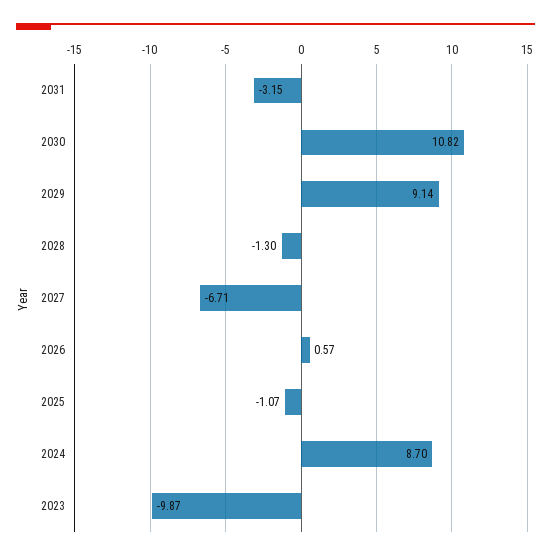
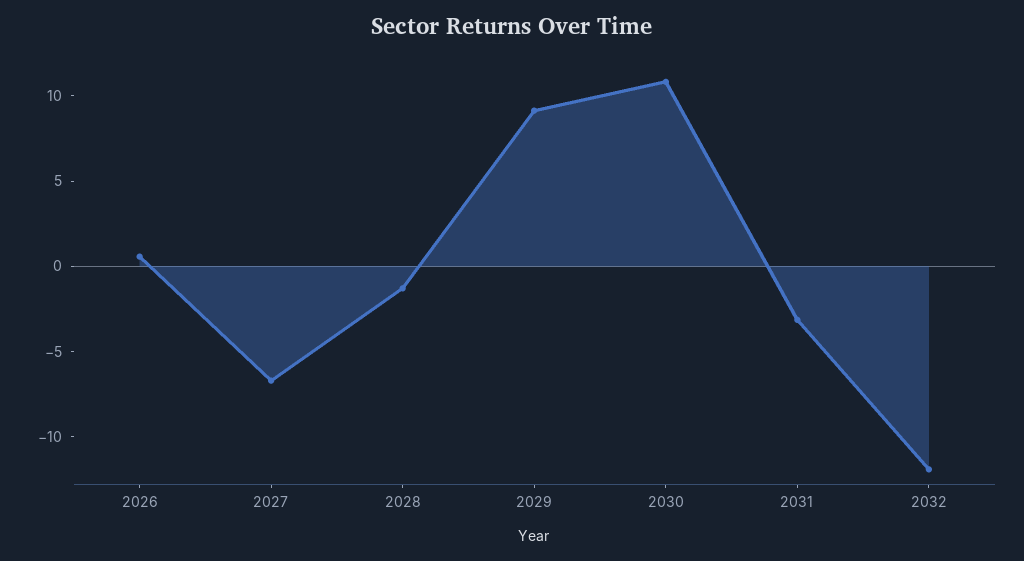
2025: -1.07 -> none
2024: 8.7 -> none
2023: -9.87 -> none
2032: none -> -12

